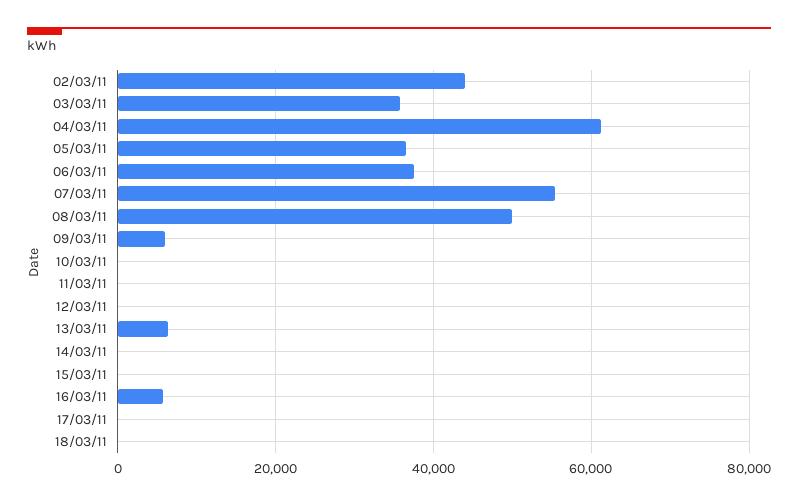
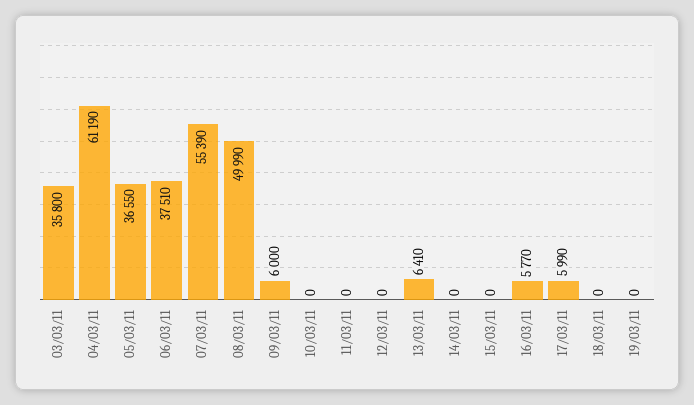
02/03/11: 44000 -> none
17/03/11: 0 -> 5990
19/03/11: none -> 0

